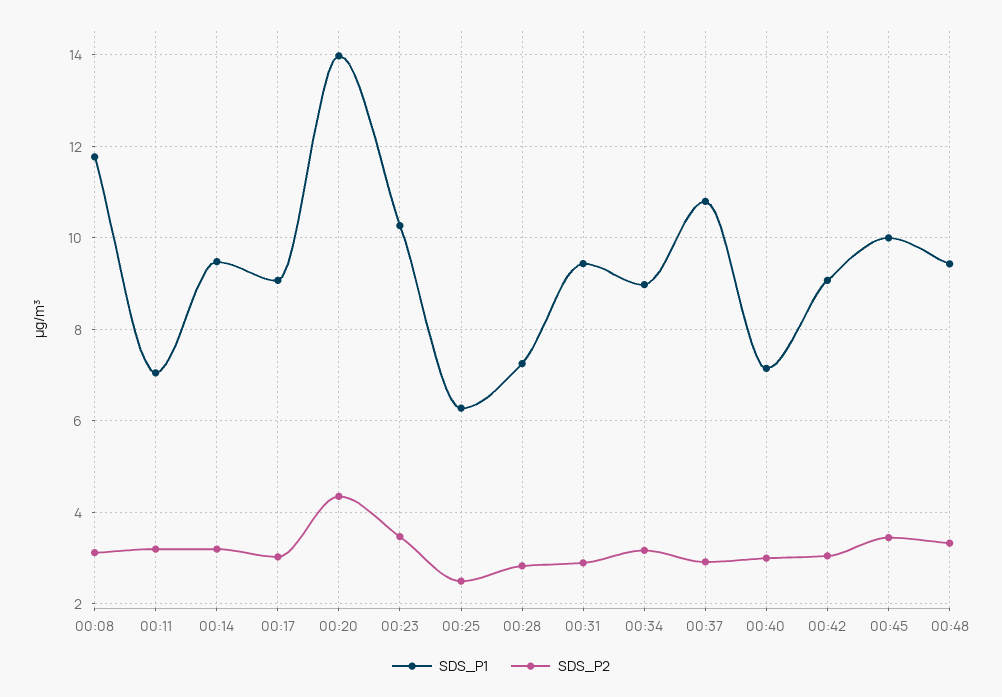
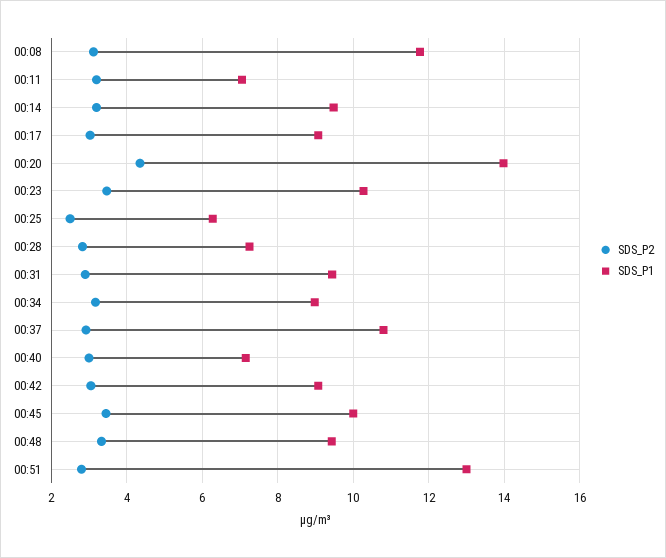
SDS_P2, 00:51: none -> 2.8
SDS_P1, 00:51: none -> 13

